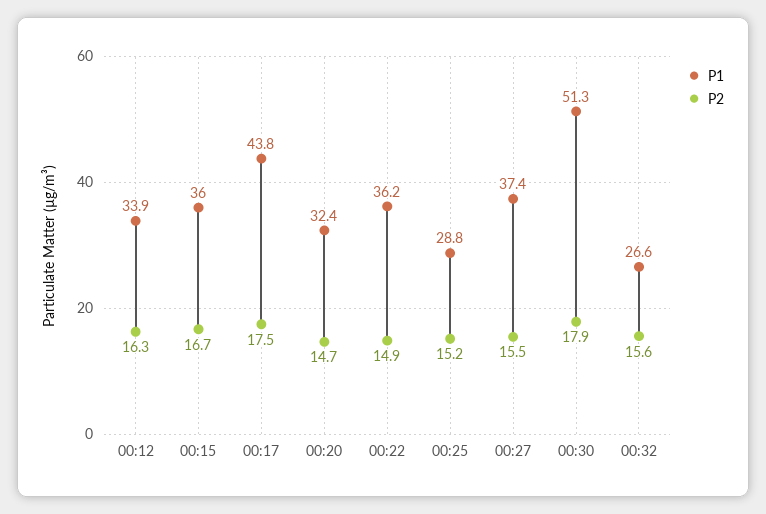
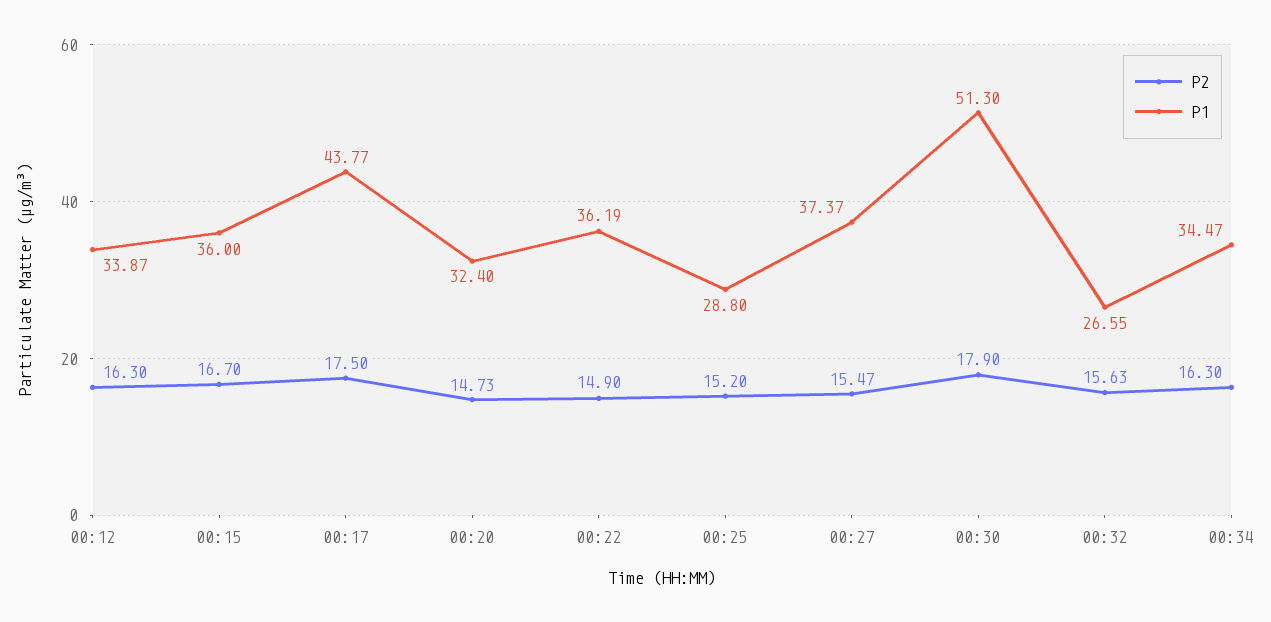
P2, 00:34: none -> 16.3
P1, 00:34: none -> 34.47

